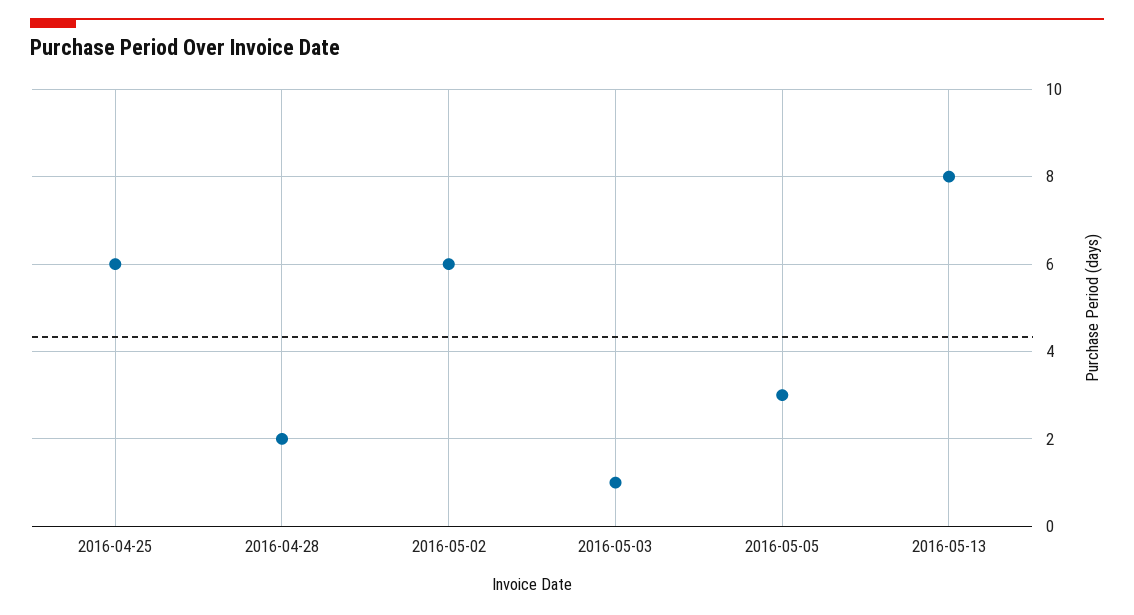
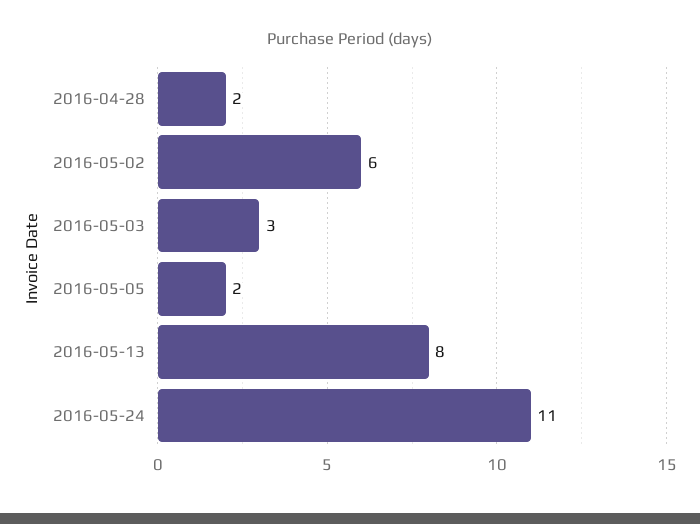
2016-04-25: 6 -> none
2016-05-03: 1 -> 3
2016-05-05: 3 -> 2
2016-05-24: none -> 11

